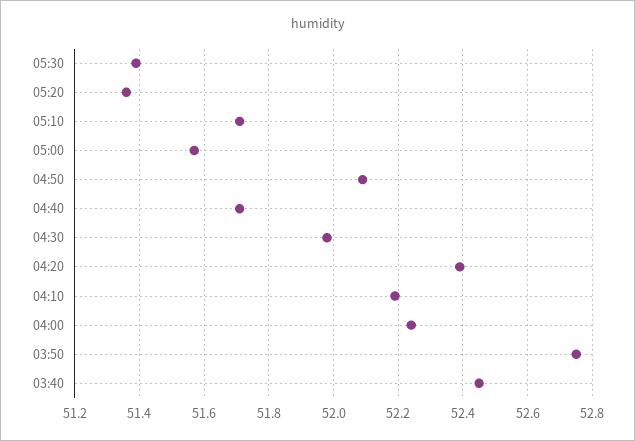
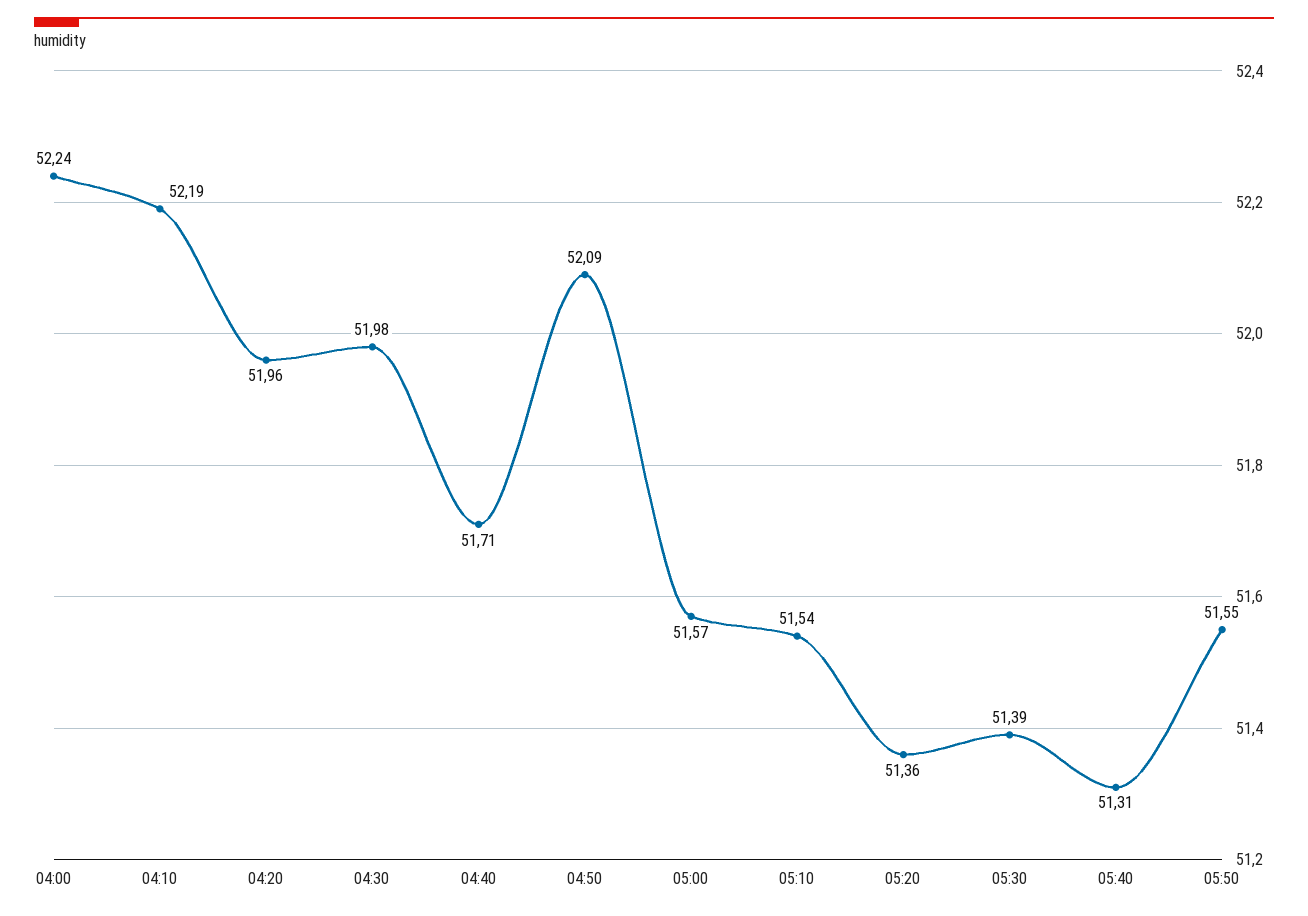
05:10: 51.7 -> 51.54
04:20: 52.4 -> 51.96
03:50: 52.75 -> none
03:40: 52.45 -> none
05:40: none -> 51.31
05:50: none -> 51.55

